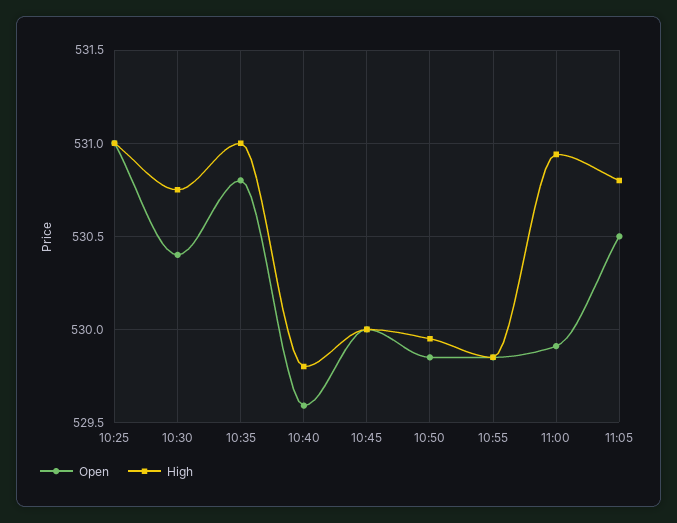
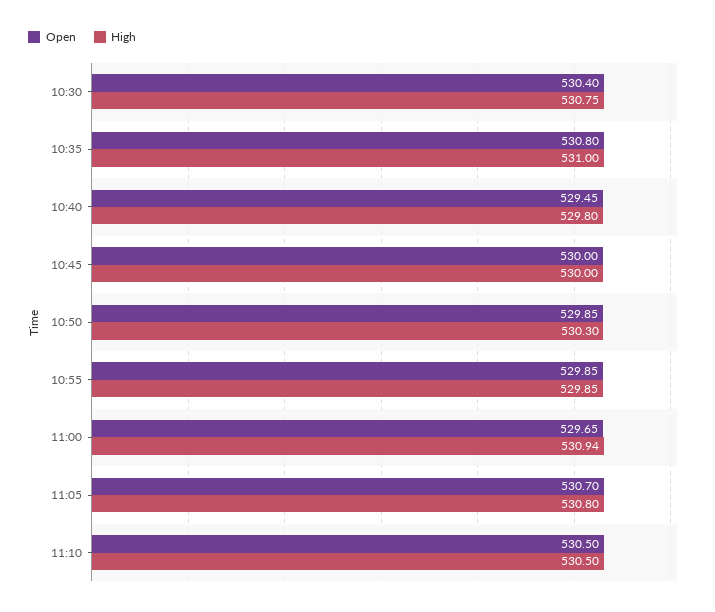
Open, 10:25: 531 -> none
High, 10:25: 531 -> none
Open, 10:40: 529.6 -> 529.45
High, 10:50: 529.95 -> 530.3
Open, 11:00: 529.9 -> 529.65
Open, 11:05: 530.5 -> 530.7
Open, 11:10: none -> 530.5
High, 11:10: none -> 530.5

